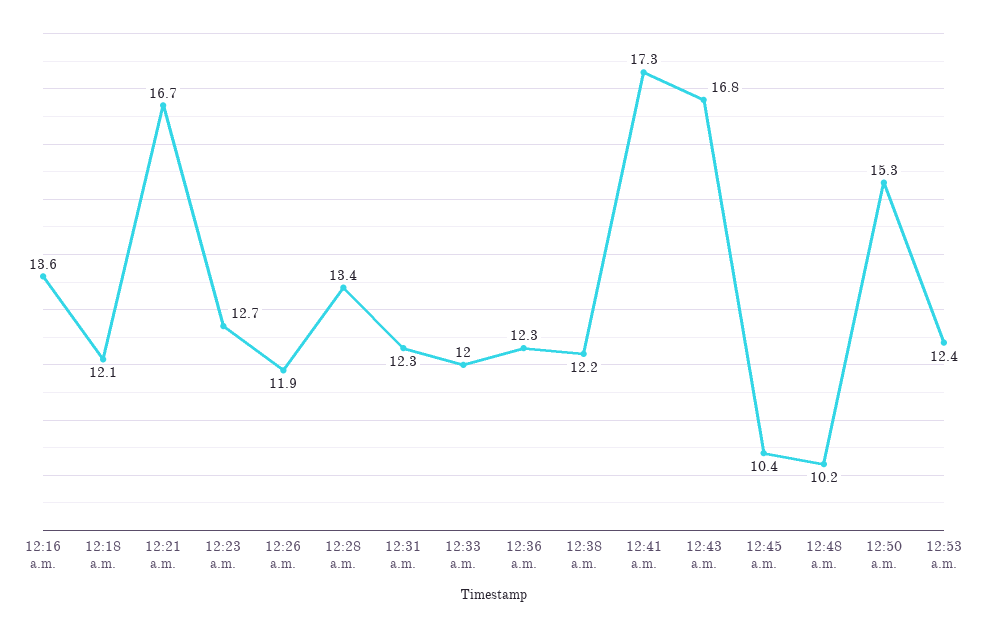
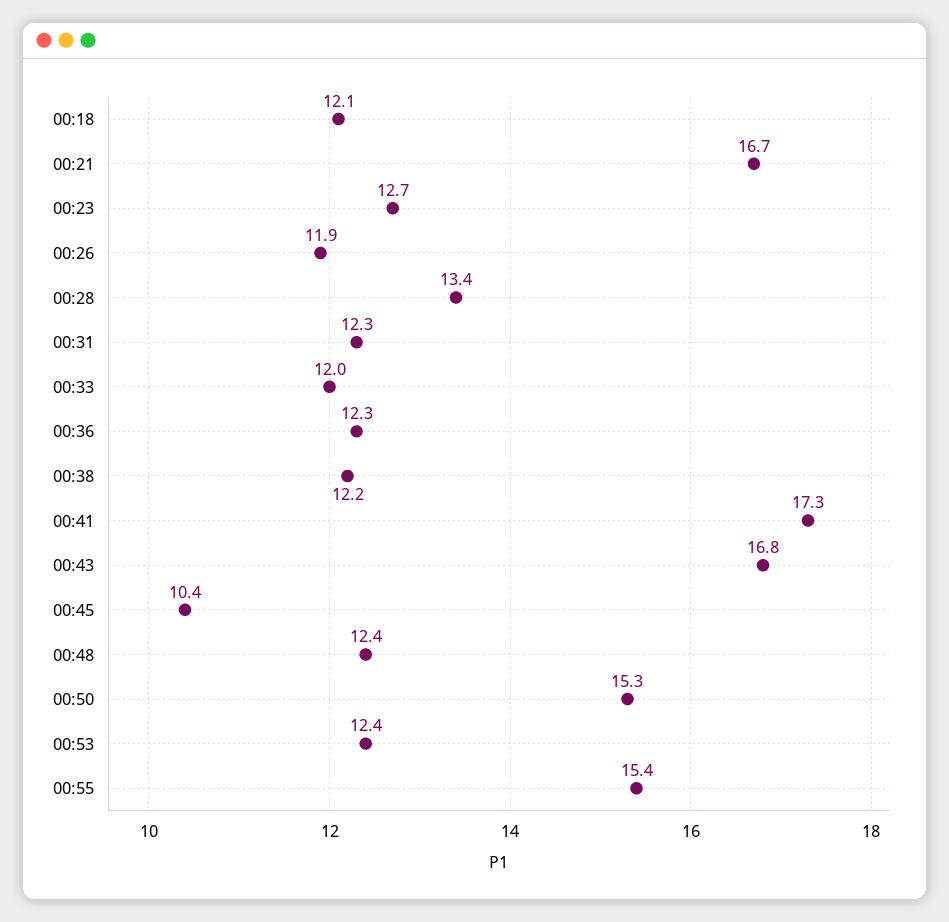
12:16 a.m.: 13.6 -> none
12:48 a.m.: 10.2 -> 12.4
00:55: none -> 15.4

